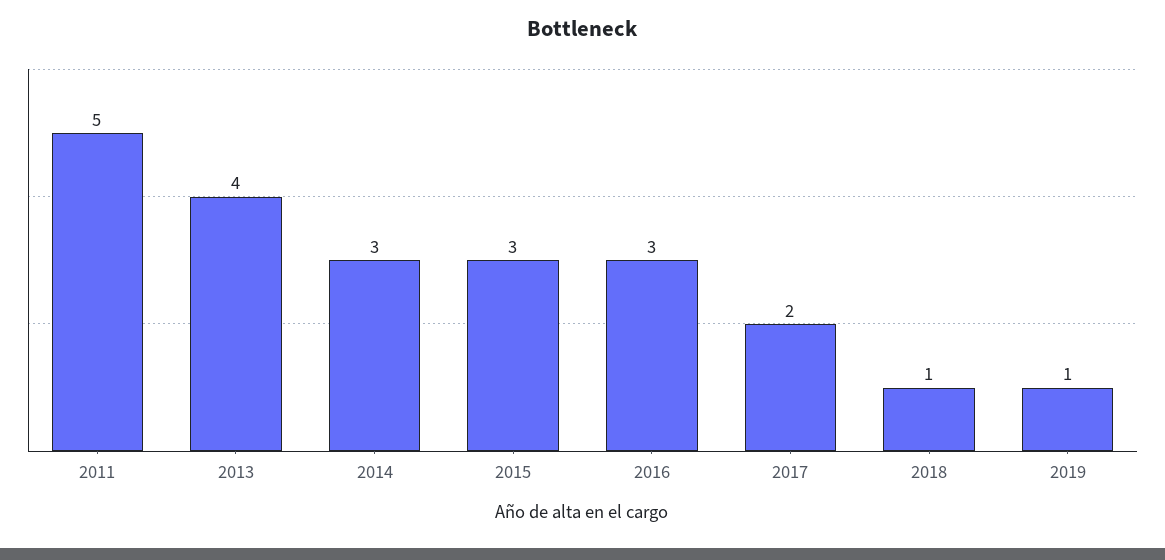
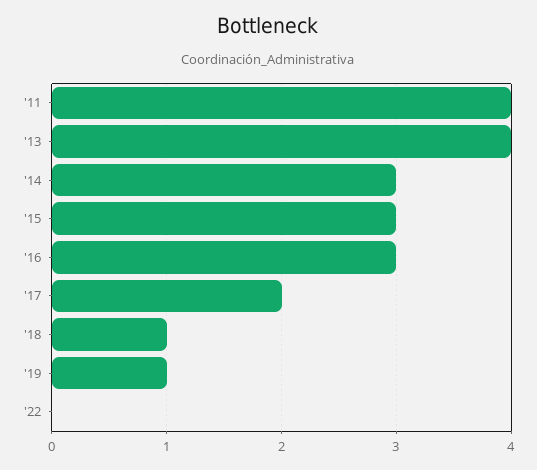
2011: 5 -> 4
'22: none -> 0

